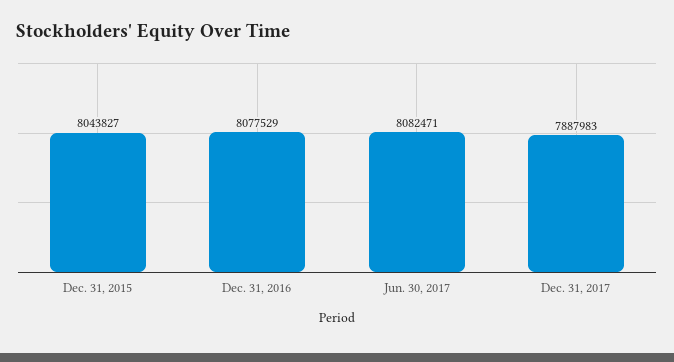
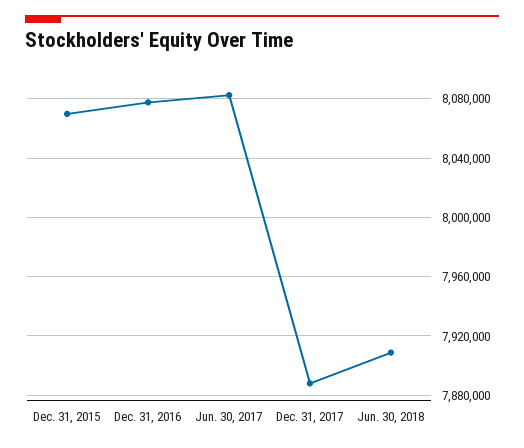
Dec. 31, 2015: 8043827 -> 8070000
Jun. 30, 2018: none -> 7910000

